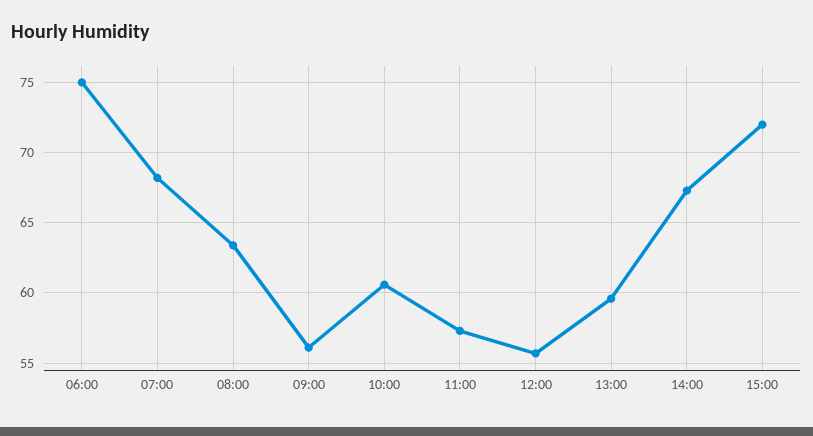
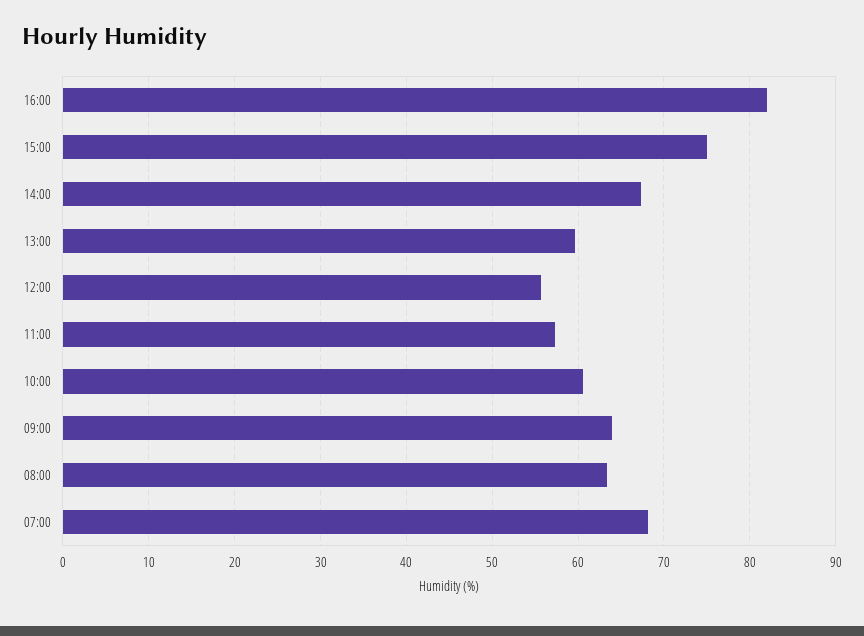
06:00: 75 -> none
09:00: 56 -> 64
15:00: 72 -> 75
16:00: none -> 82

